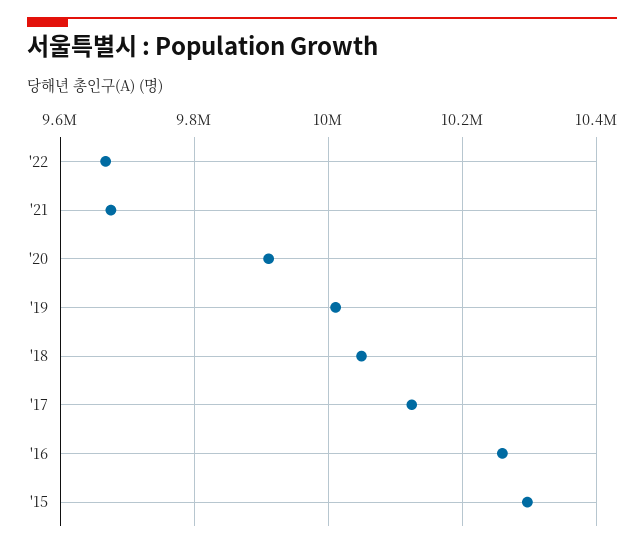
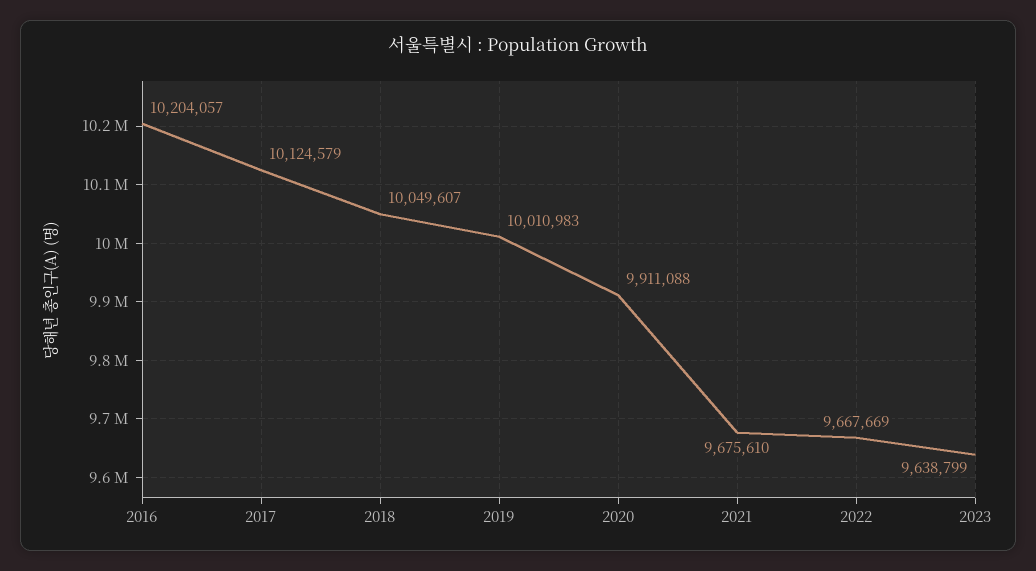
'16: 10260000 -> 10204057
'15: 10300000 -> none
2023: none -> 9638799

